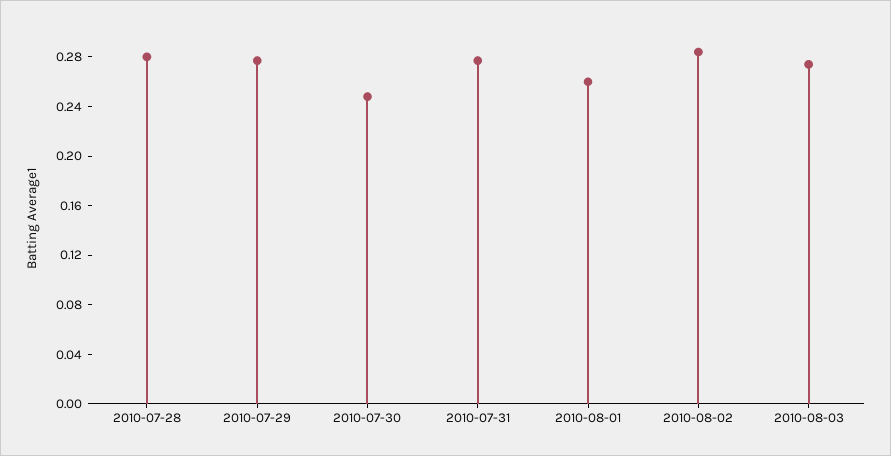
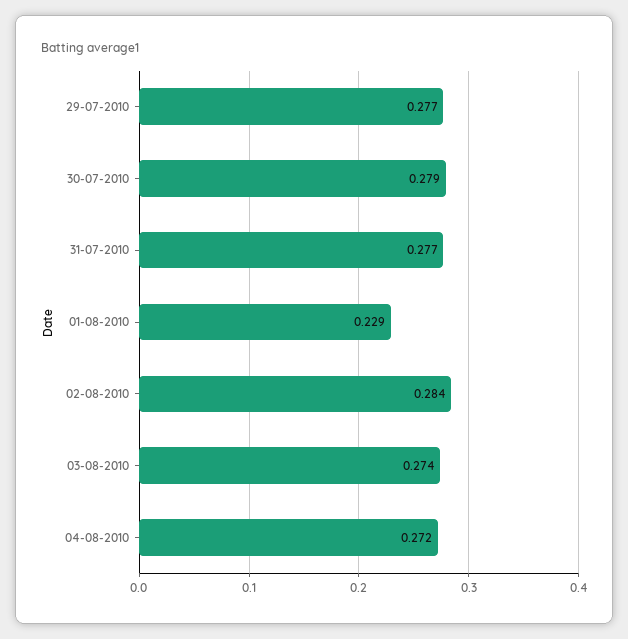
2010-07-28: 0.28 -> none
2010-07-30: 0.25 -> 0.279
2010-08-01: 0.26 -> 0.229
04-08-2010: none -> 0.272

